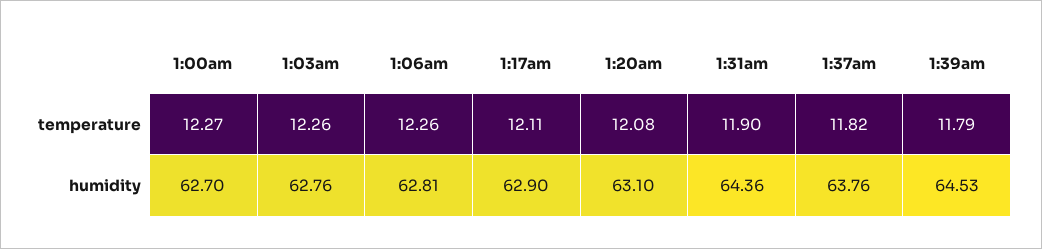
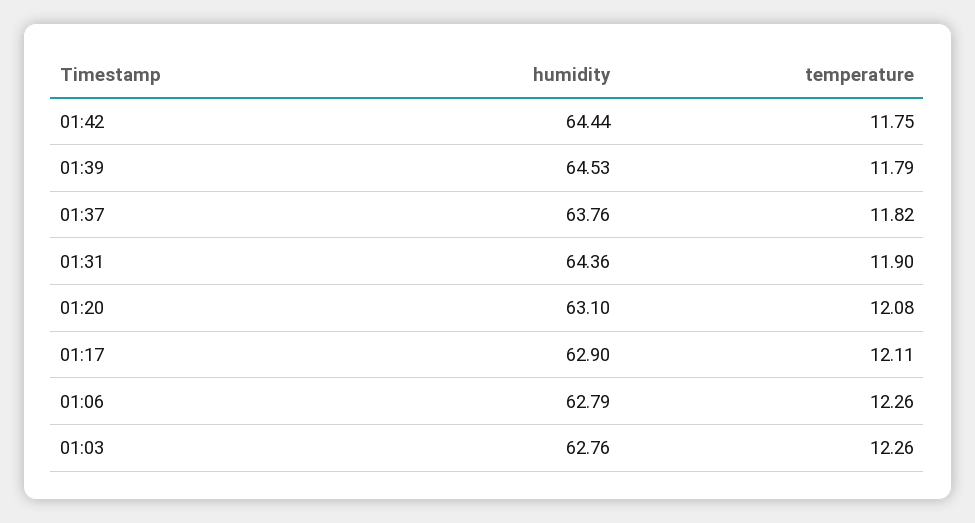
1:00am, temperature: 12.27 -> none
1:00am, humidity: 62.7 -> none
1:06am, humidity: 62.81 -> 62.79
01:42, humidity: none -> 64.44
01:42, temperature: none -> 11.75

